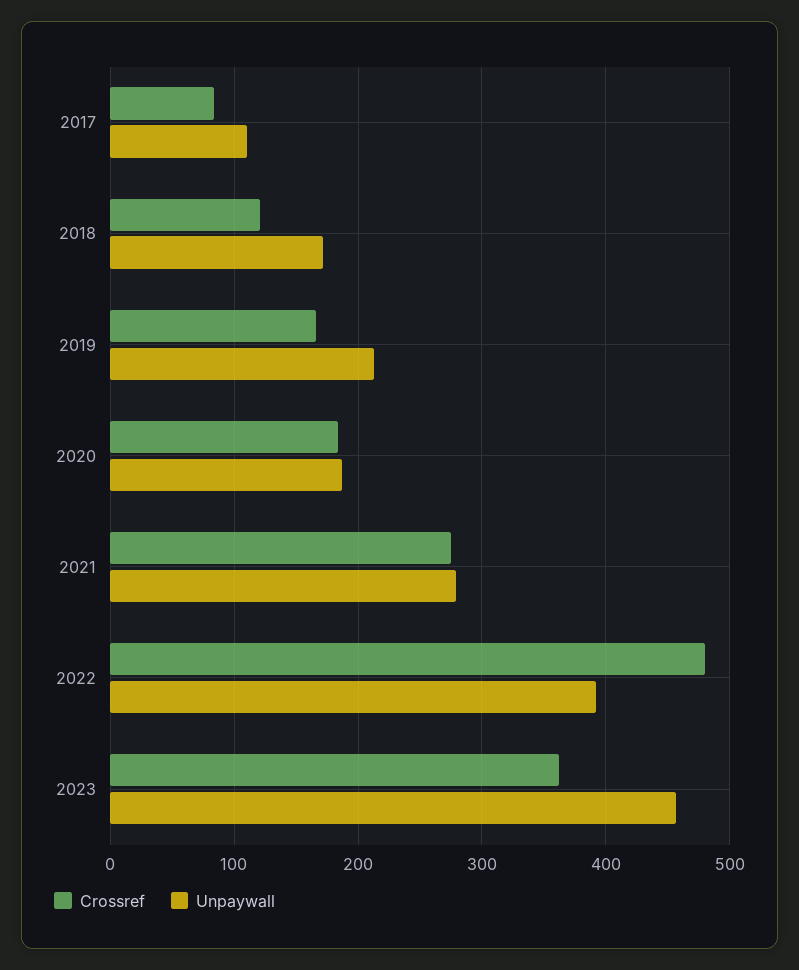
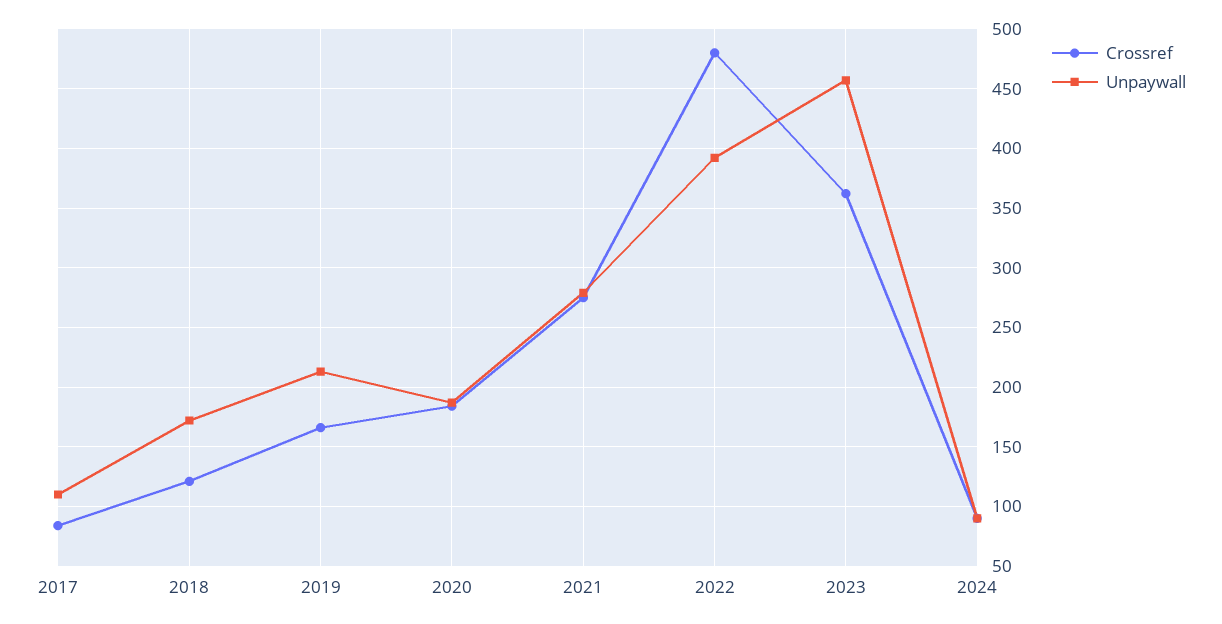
Crossref, 2024: none -> 90
Unpaywall, 2024: none -> 90

